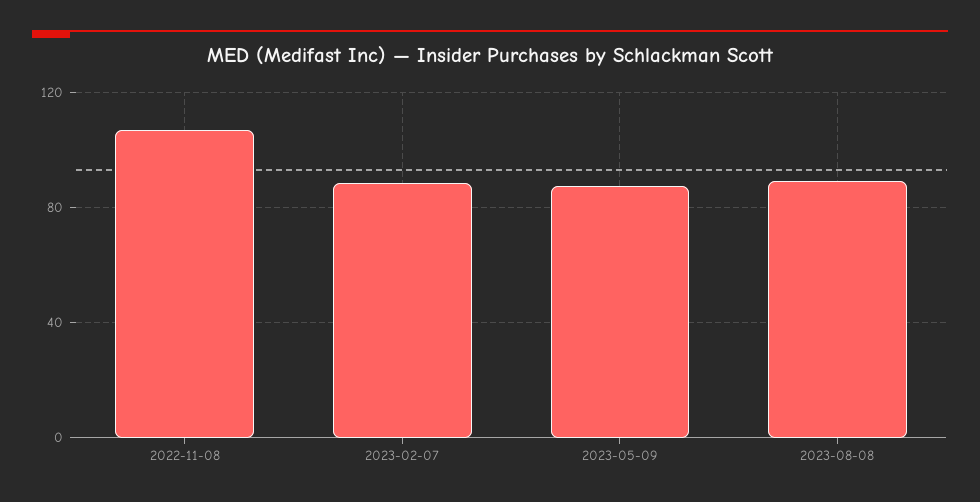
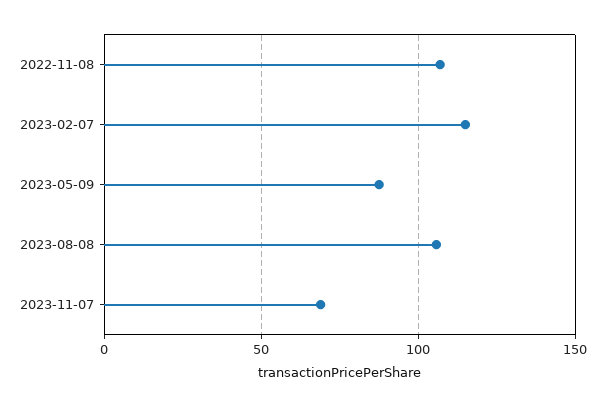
2023-02-07: 90 -> 115
2023-08-08: 90 -> 105
2023-11-07: none -> 70

